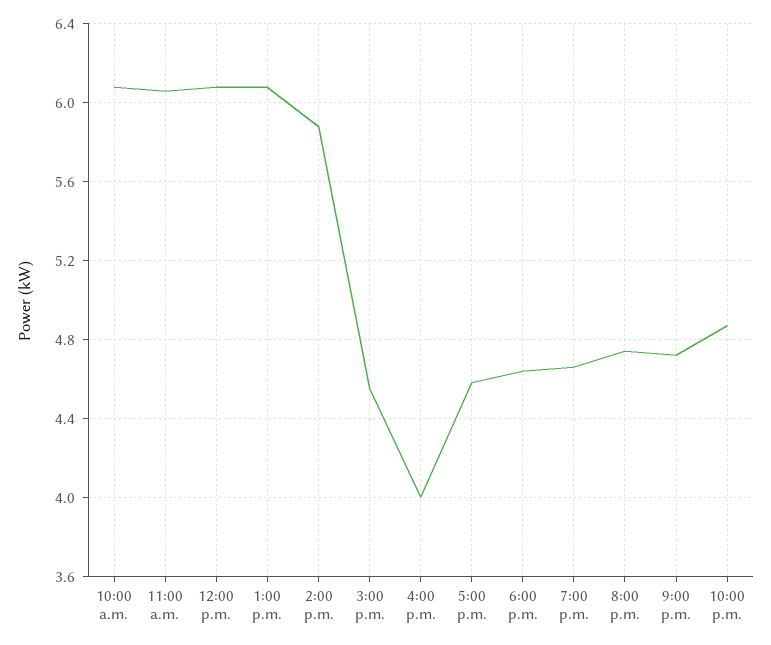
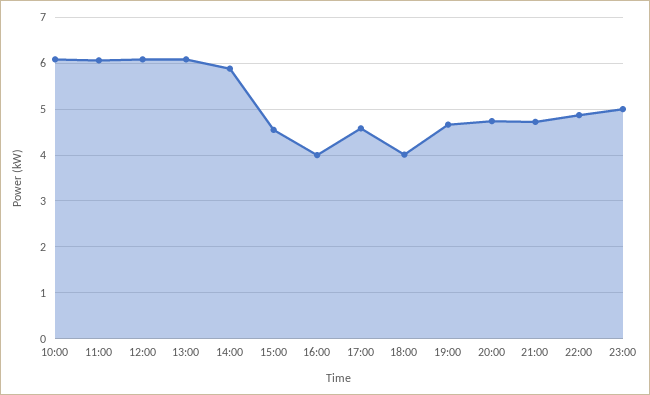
6:00 p.m.: 4.65 -> 4
23:00: none -> 5

